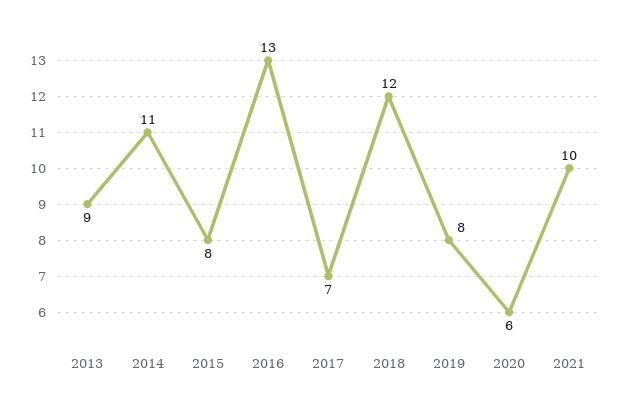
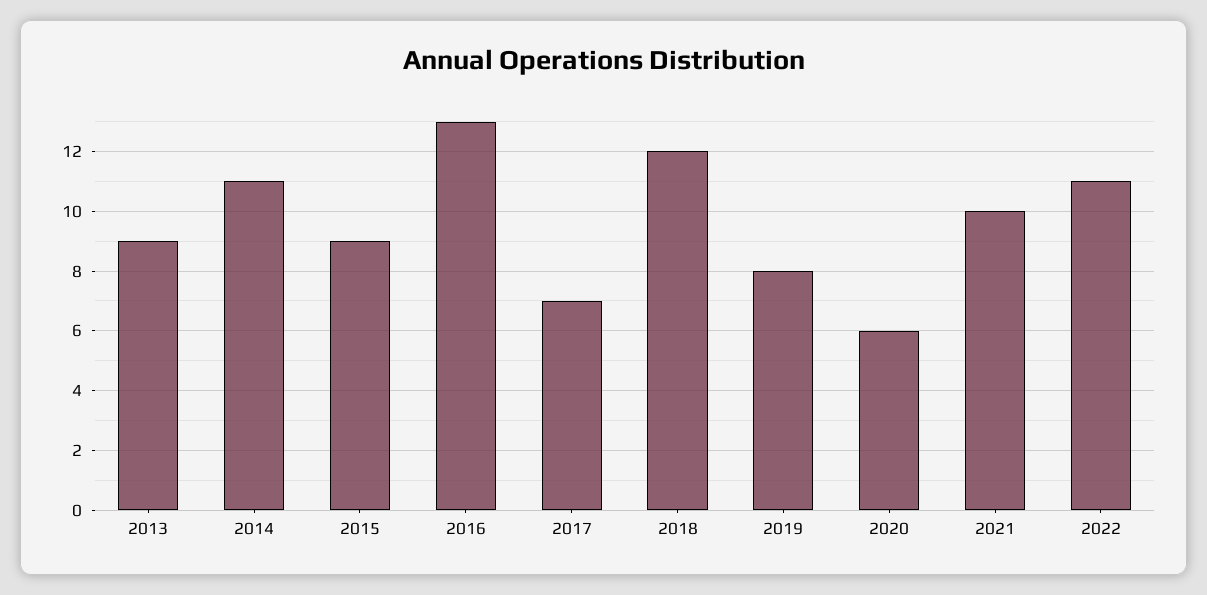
2015: 8 -> 9
2022: none -> 11

